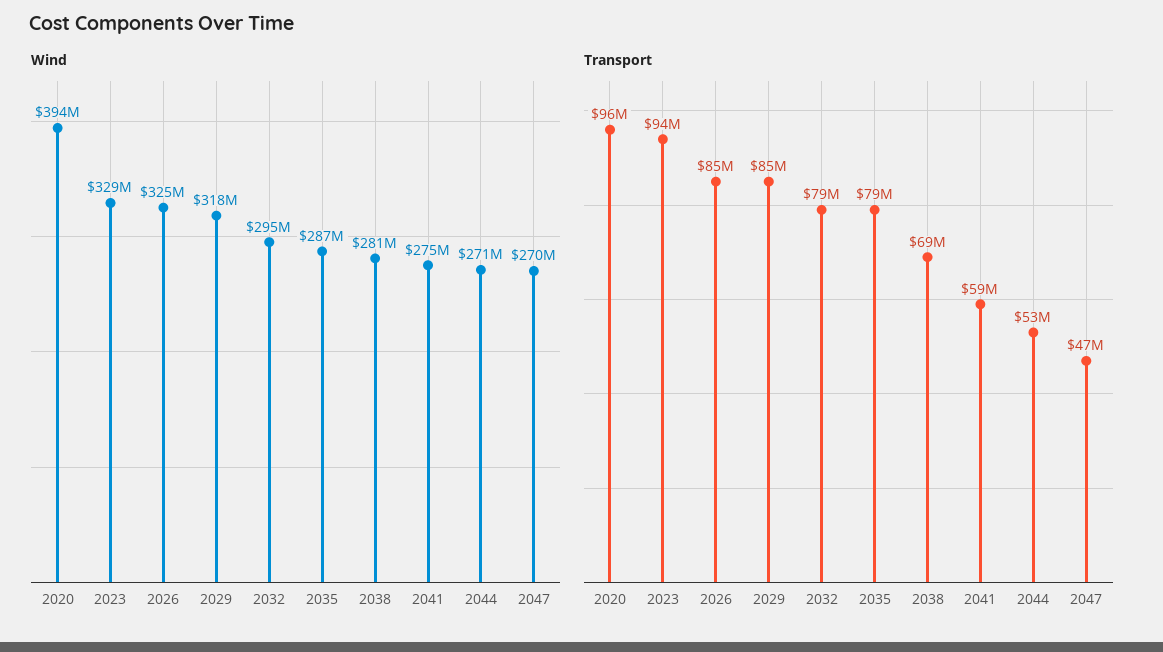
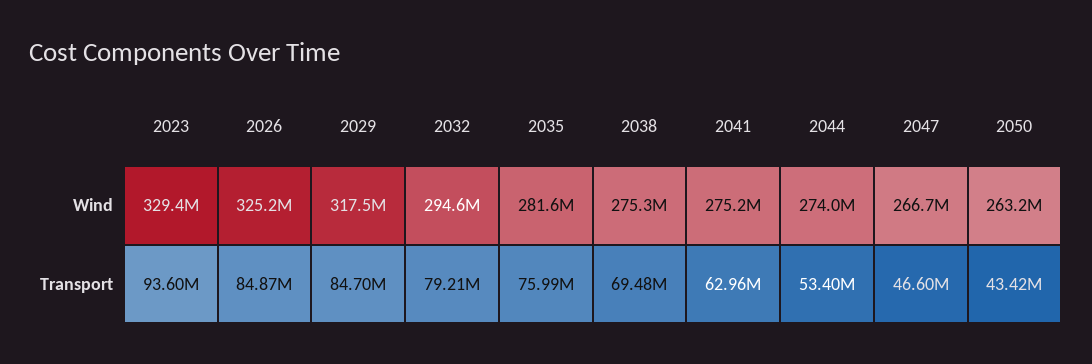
Wind, 2020: 394000000 -> none
Wind, 2035: 287000000 -> 281600000
Wind, 2038: 281000000 -> 275300000
Wind, 2044: 271000000 -> 274000000
Wind, 2047: 270000000 -> 266700000
Transport, 2020: 96000000 -> none
Transport, 2035: 79000000 -> 75990000
Transport, 2041: 59000000 -> 62960000
Wind, 2050: none -> 263200000
Transport, 2050: none -> 43420000

